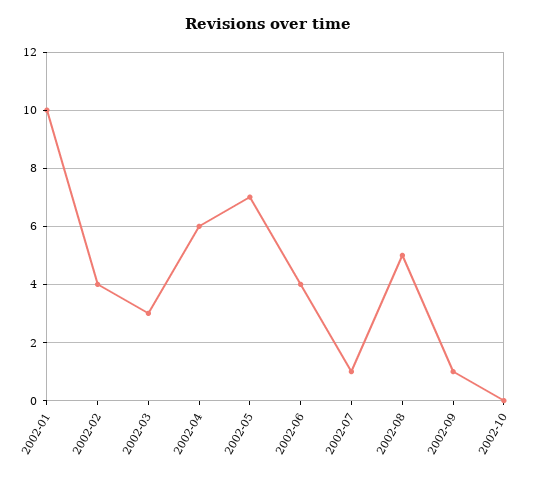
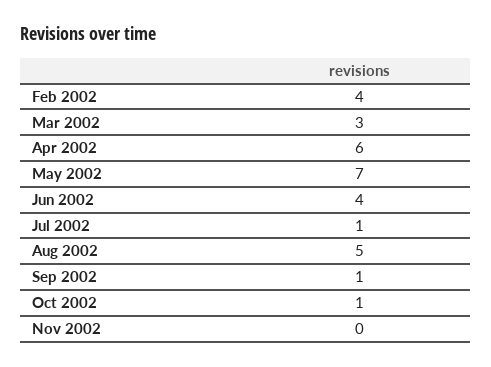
2002-01: 10 -> none
2002-10: 0 -> 1
Nov 2002: none -> 0

